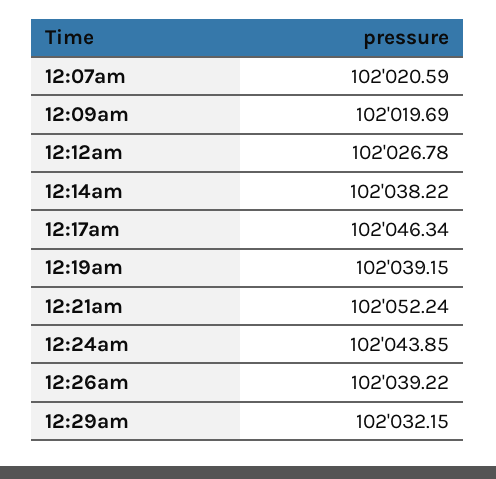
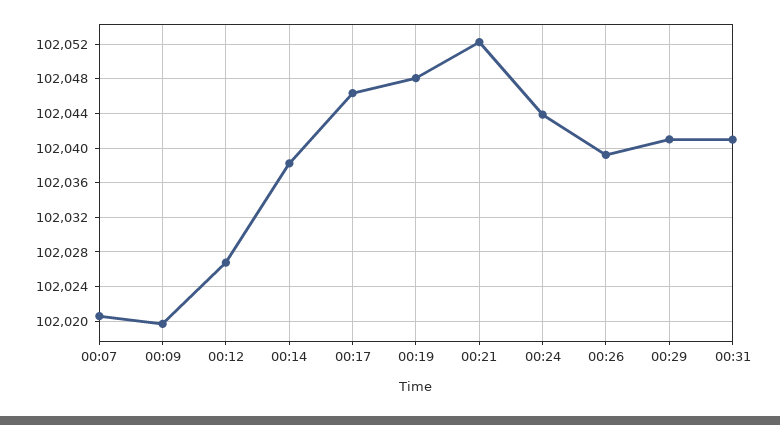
12:19am: 102039.15 -> 102048
12:29am: 102032.15 -> 102041
00:31: none -> 102041

